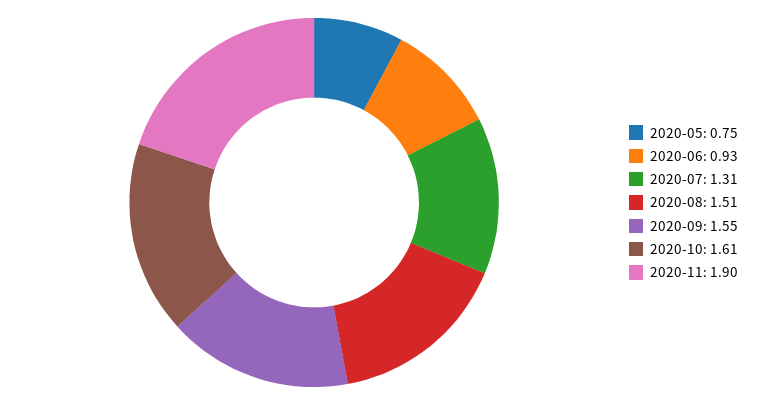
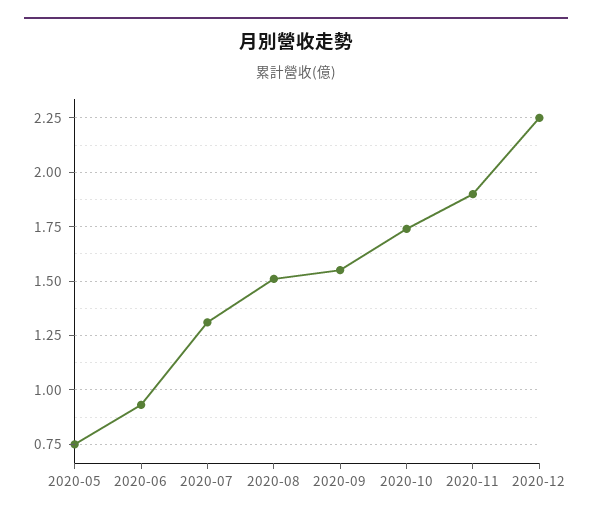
2020-10: 1.61 -> 1.75
2020-12: none -> 2.25

